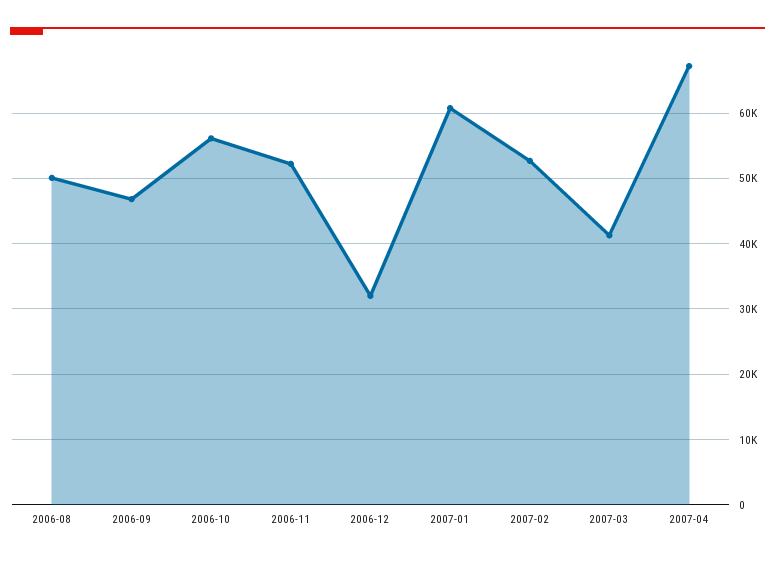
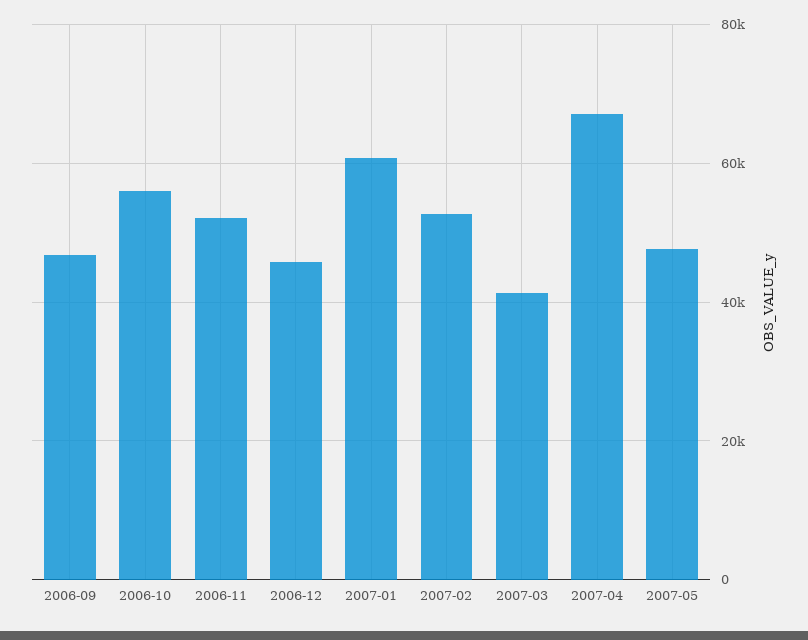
2006-08: 50000 -> none
2006-12: 32000 -> 46000
2007-05: none -> 48000

